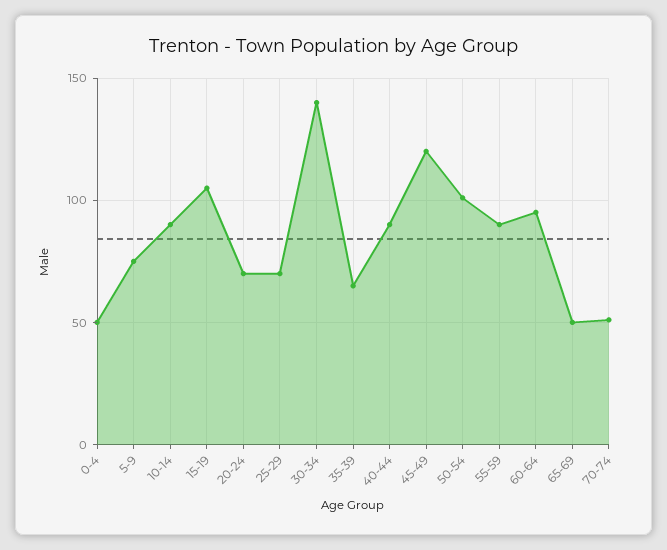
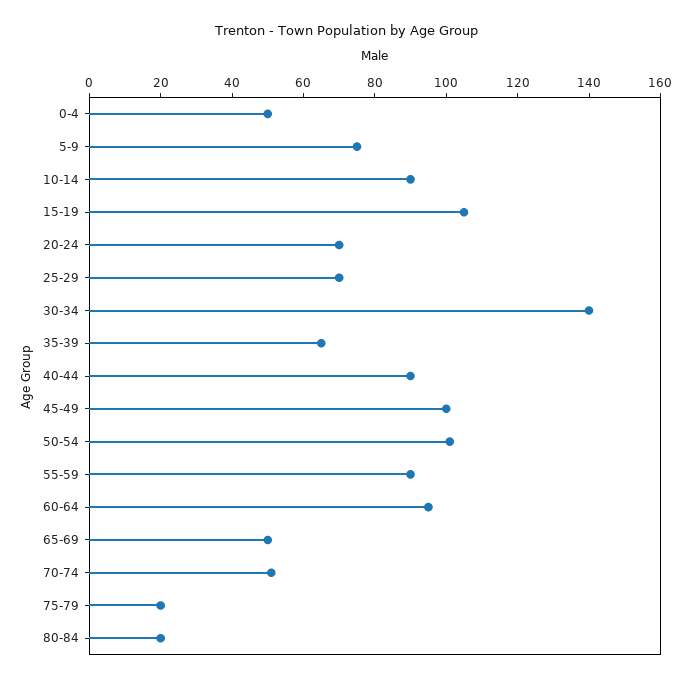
45-49: 120 -> 100
75-79: none -> 20
80-84: none -> 20

